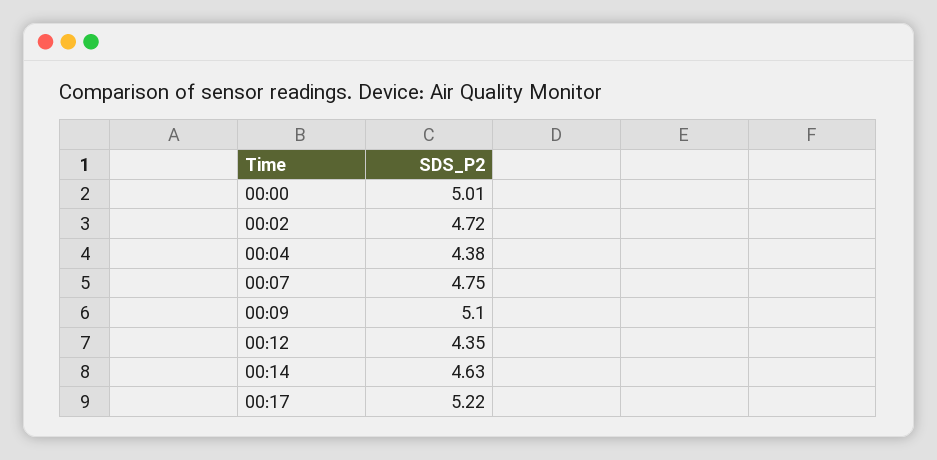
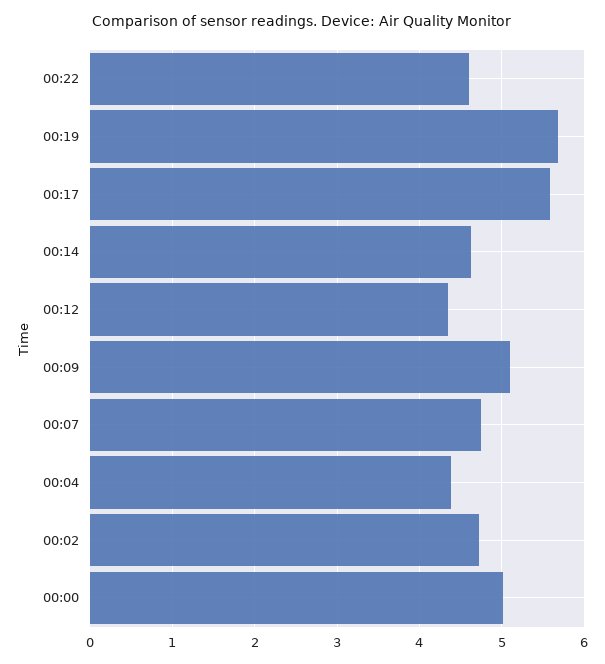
00:17: 5.22 -> 5.6
00:22: none -> 4.6
00:19: none -> 5.7

